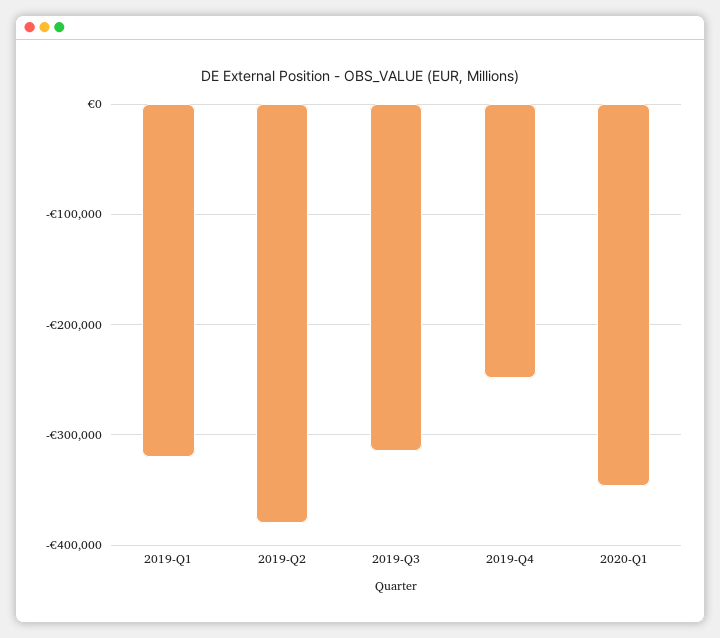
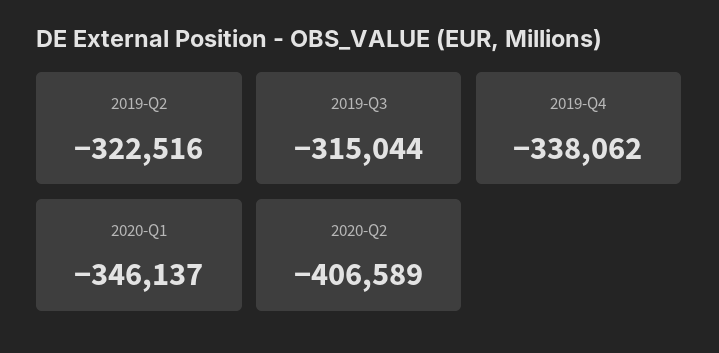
2019-Q1: -320000 -> none
2019-Q2: -380000 -> -322516
2019-Q4: -250000 -> -338062
2020-Q2: none -> -406589

